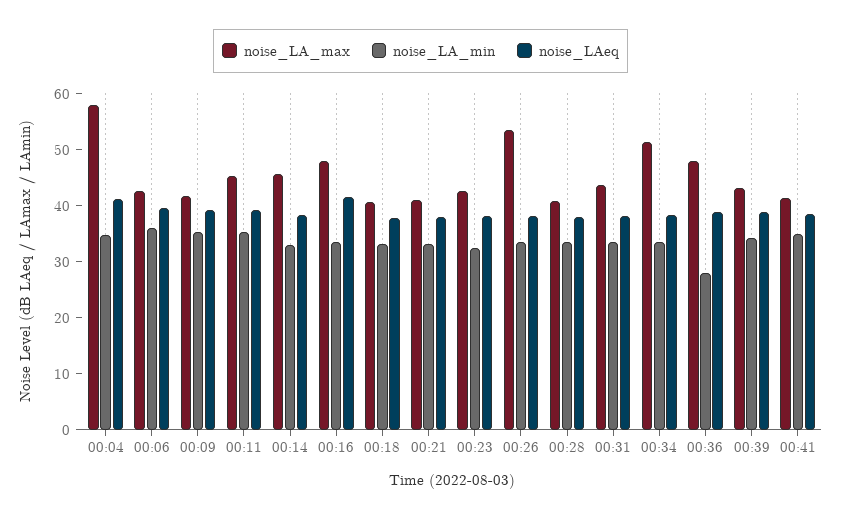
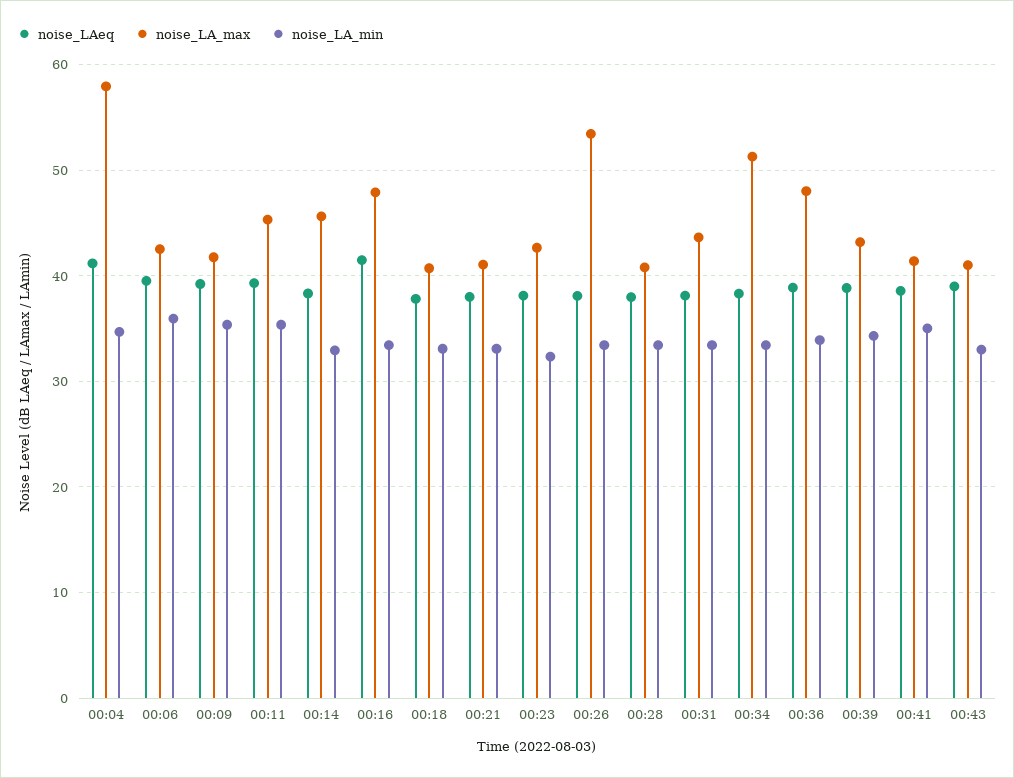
noise_LA_min, 00:36: 28 -> 34
noise_LAeq, 00:43: none -> 39
noise_LA_max, 00:43: none -> 41
noise_LA_min, 00:43: none -> 33

